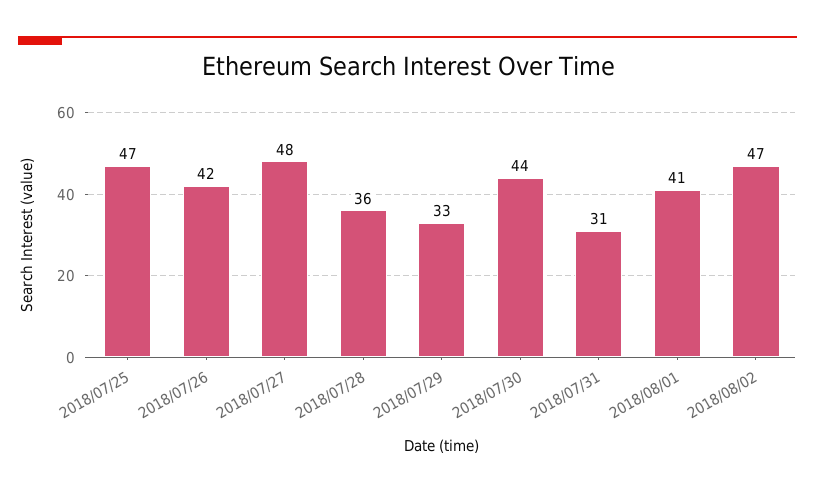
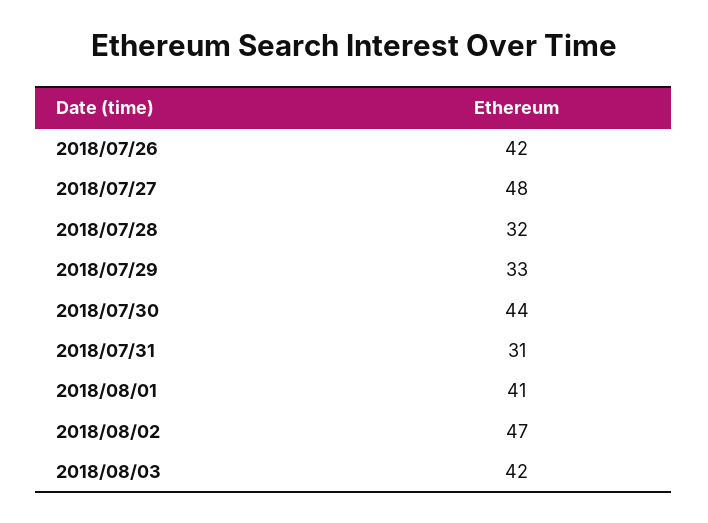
2018/07/25: 47 -> none
2018/07/28: 36 -> 32
2018/08/03: none -> 42

